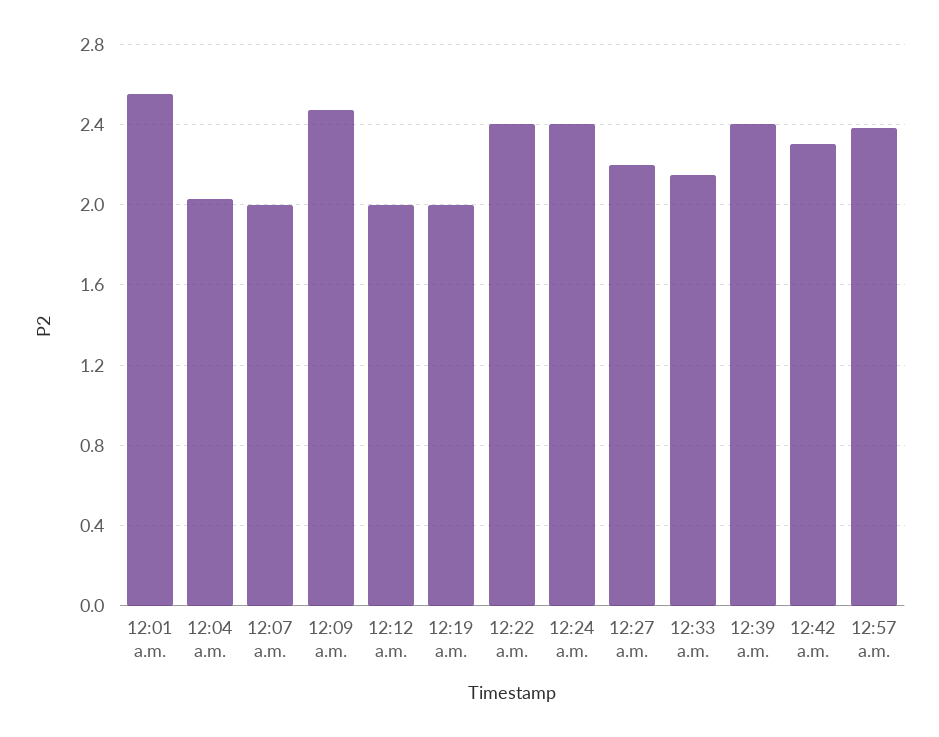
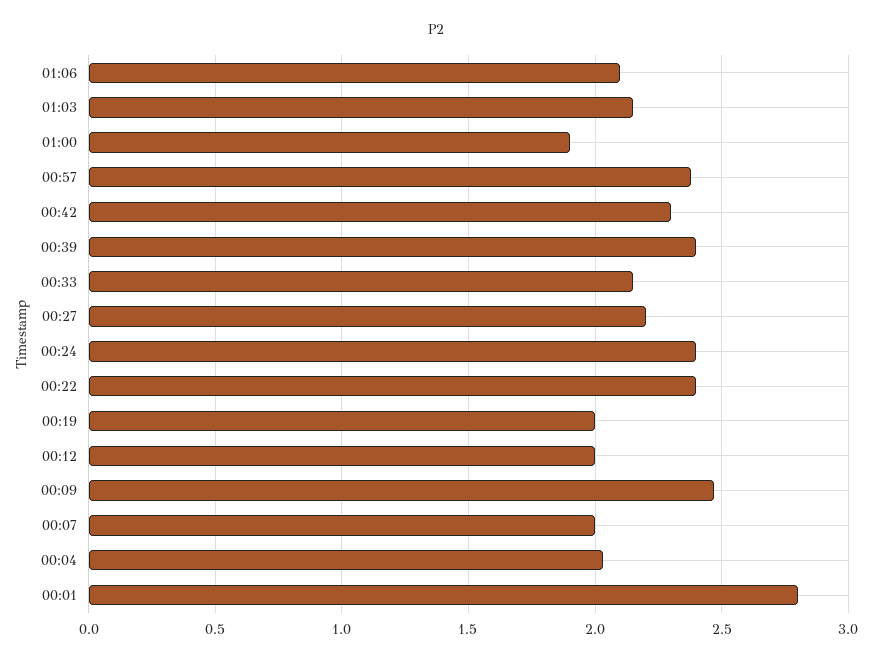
12:01 a.m.: 2.55 -> 2.8
01:06: none -> 2.1
01:03: none -> 2.15
01:00: none -> 1.9

